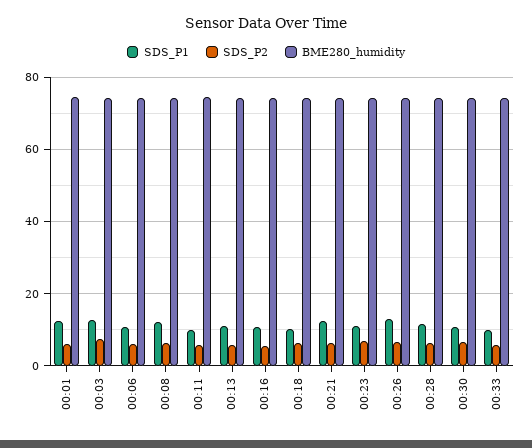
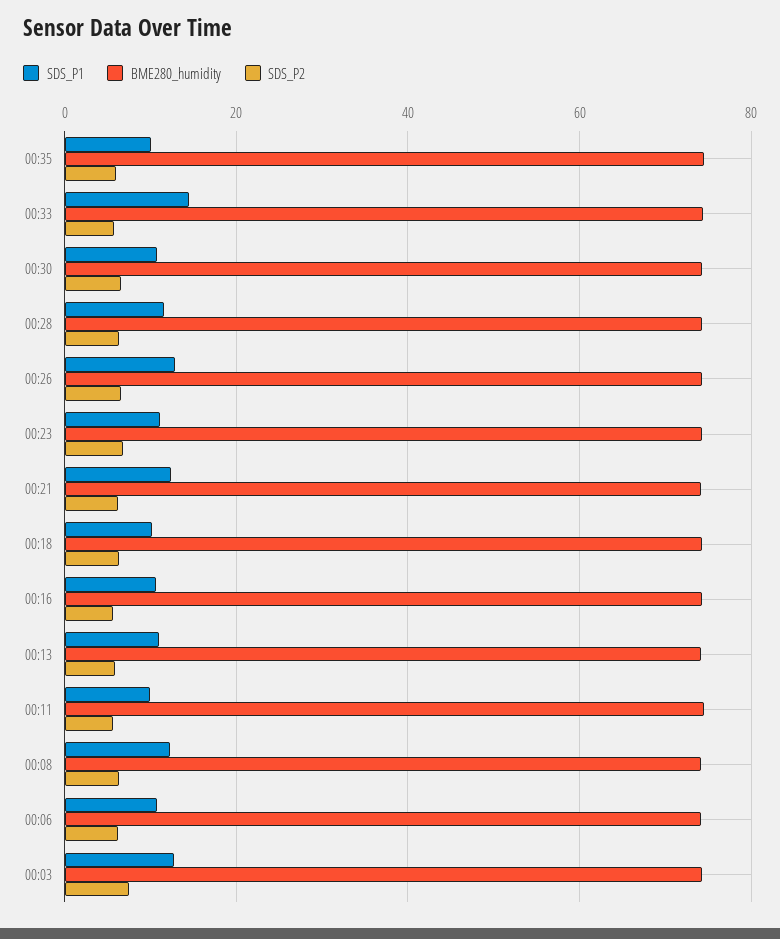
SDS_P1, 00:01: 12 -> none
SDS_P2, 00:01: 6 -> none
BME280_humidity, 00:01: 74 -> none
SDS_P1, 00:33: 10 -> 14
SDS_P1, 00:35: none -> 10
BME280_humidity, 00:35: none -> 74
SDS_P2, 00:35: none -> 6

